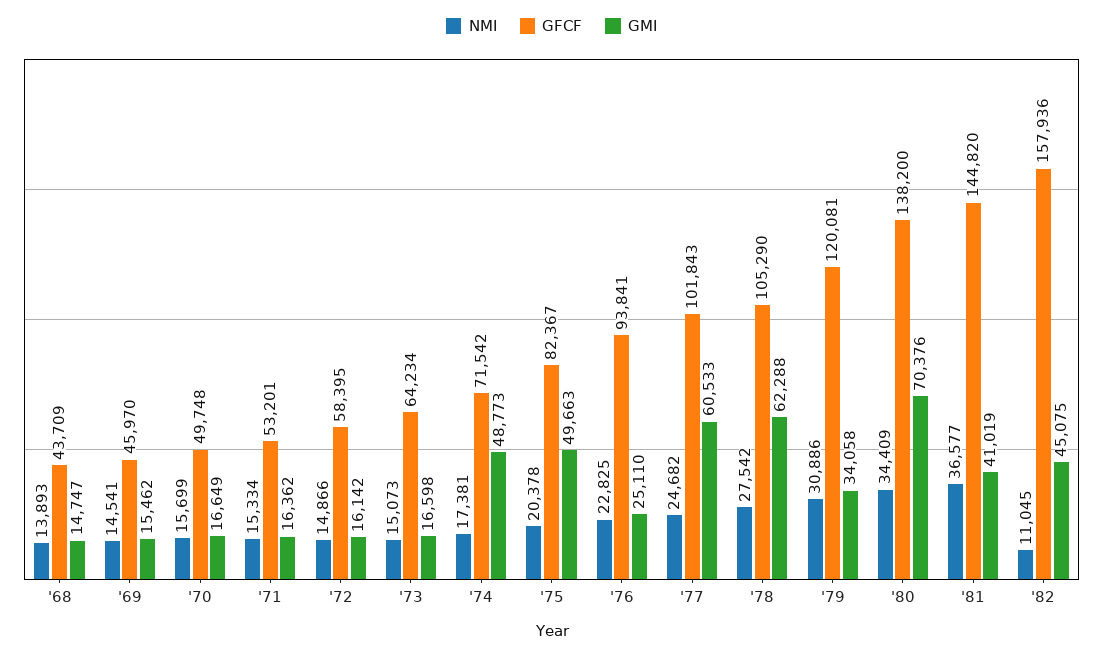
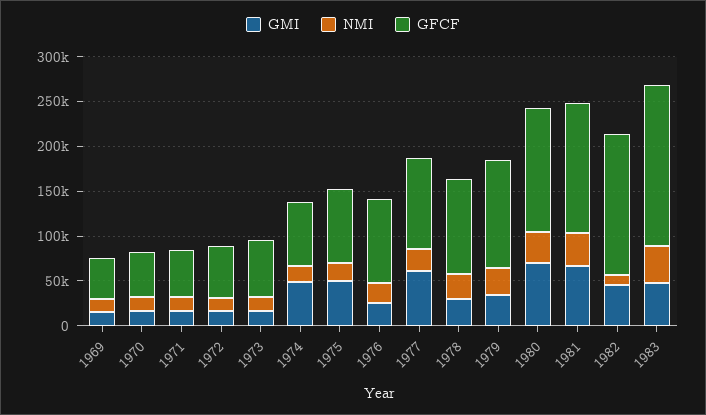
NMI, '68: 13893 -> none
GFCF, '68: 43709 -> none
GMI, '68: 14747 -> none
GMI, '78: 62288 -> 30000
GMI, '81: 41019 -> 70000
GMI, 1983: none -> 50000
NMI, 1983: none -> 40000
GFCF, 1983: none -> 180000

